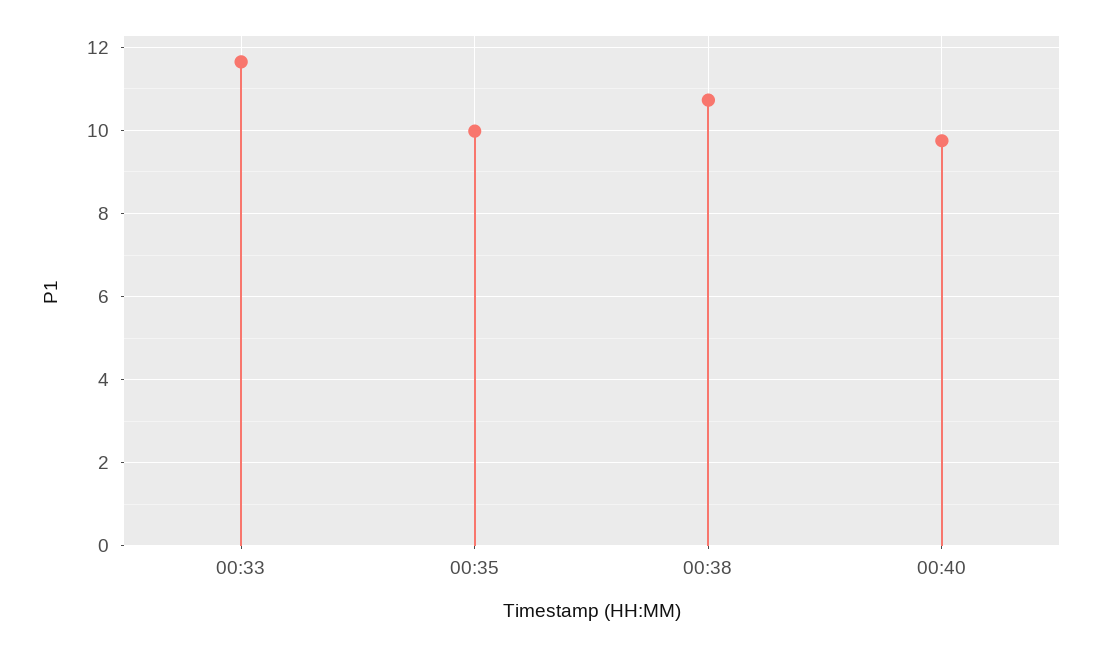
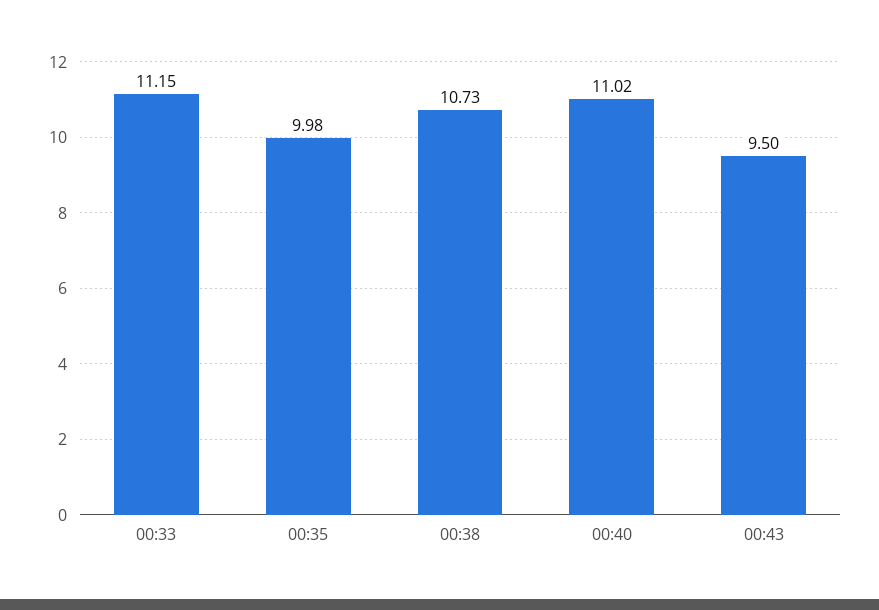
00:33: 11.6 -> 11.15
00:40: 9.8 -> 11.02
00:43: none -> 9.5

